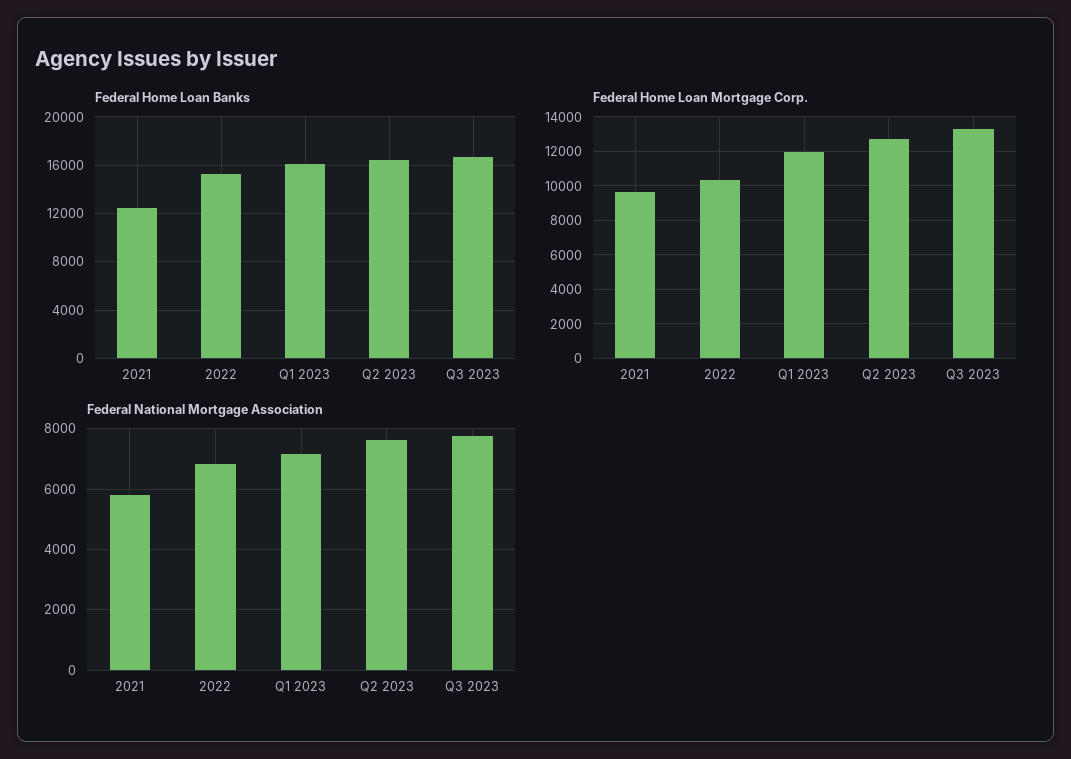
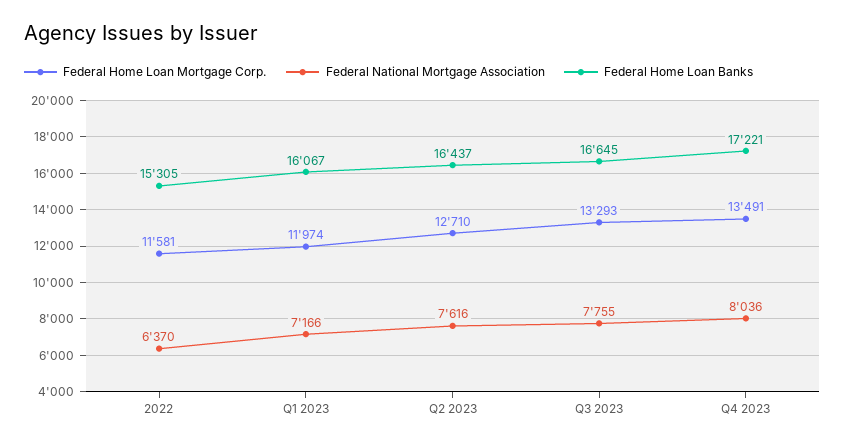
Federal Home Loan Banks, 2021: 12500 -> none
Federal Home Loan Mortgage Corp., 2021: 9500 -> none
Federal Home Loan Mortgage Corp., 2022: 10500 -> 11581
Federal National Mortgage Association, 2021: 5800 -> none
Federal National Mortgage Association, 2022: 6800 -> 6370
Federal Home Loan Mortgage Corp., Q4 2023: none -> 13491
Federal National Mortgage Association, Q4 2023: none -> 8036
Federal Home Loan Banks, Q4 2023: none -> 17221

